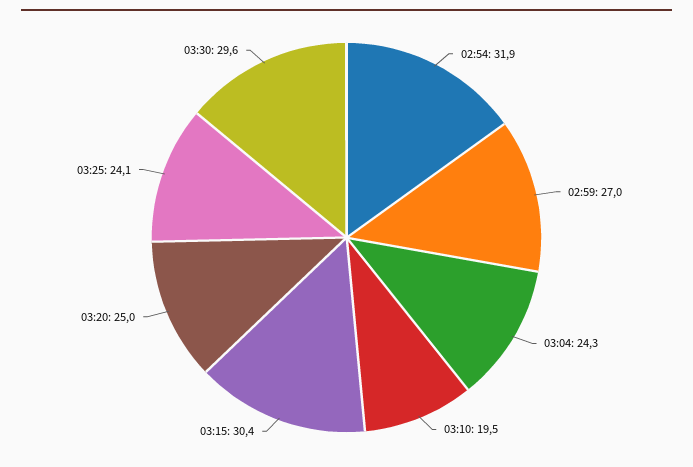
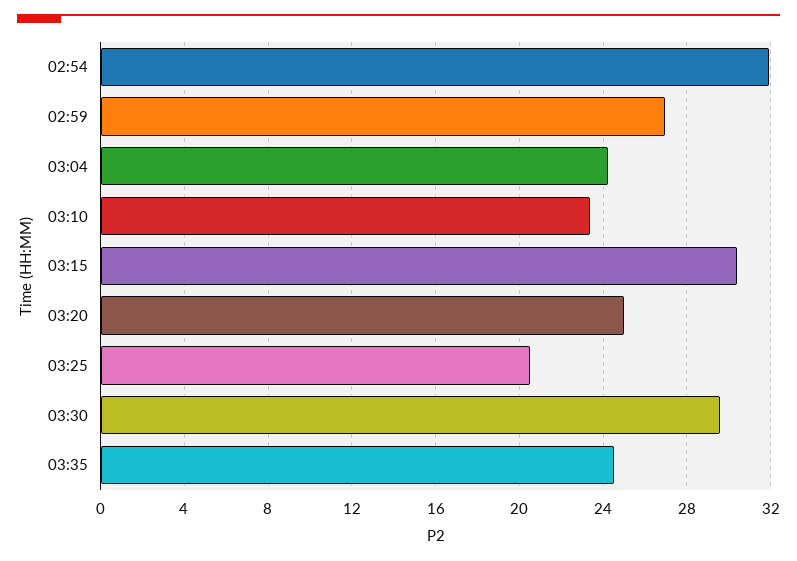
03:10: 19.5 -> 23.5
03:25: 24.1 -> 20.5
03:35: none -> 24.5

